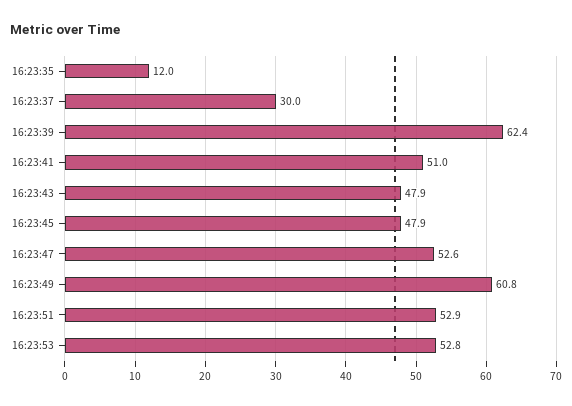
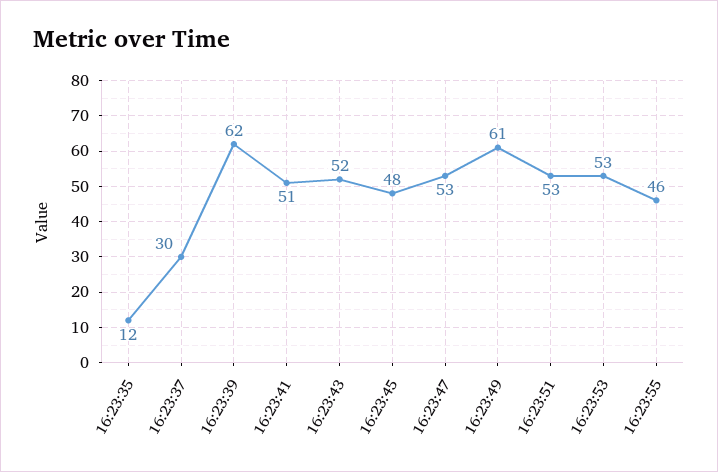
16:23:43: 47.9 -> 52
16:23:55: none -> 46

